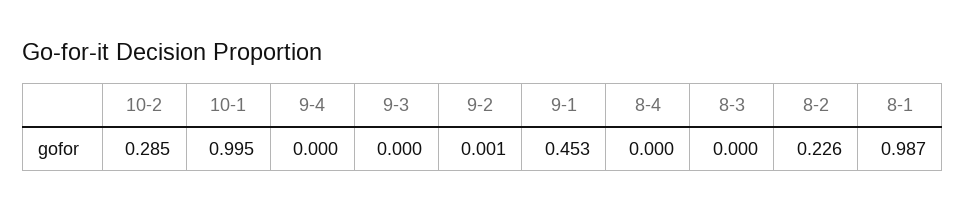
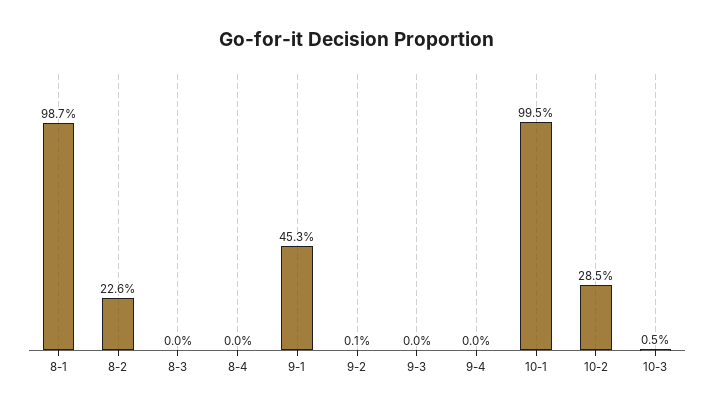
10-3: none -> 0.005

